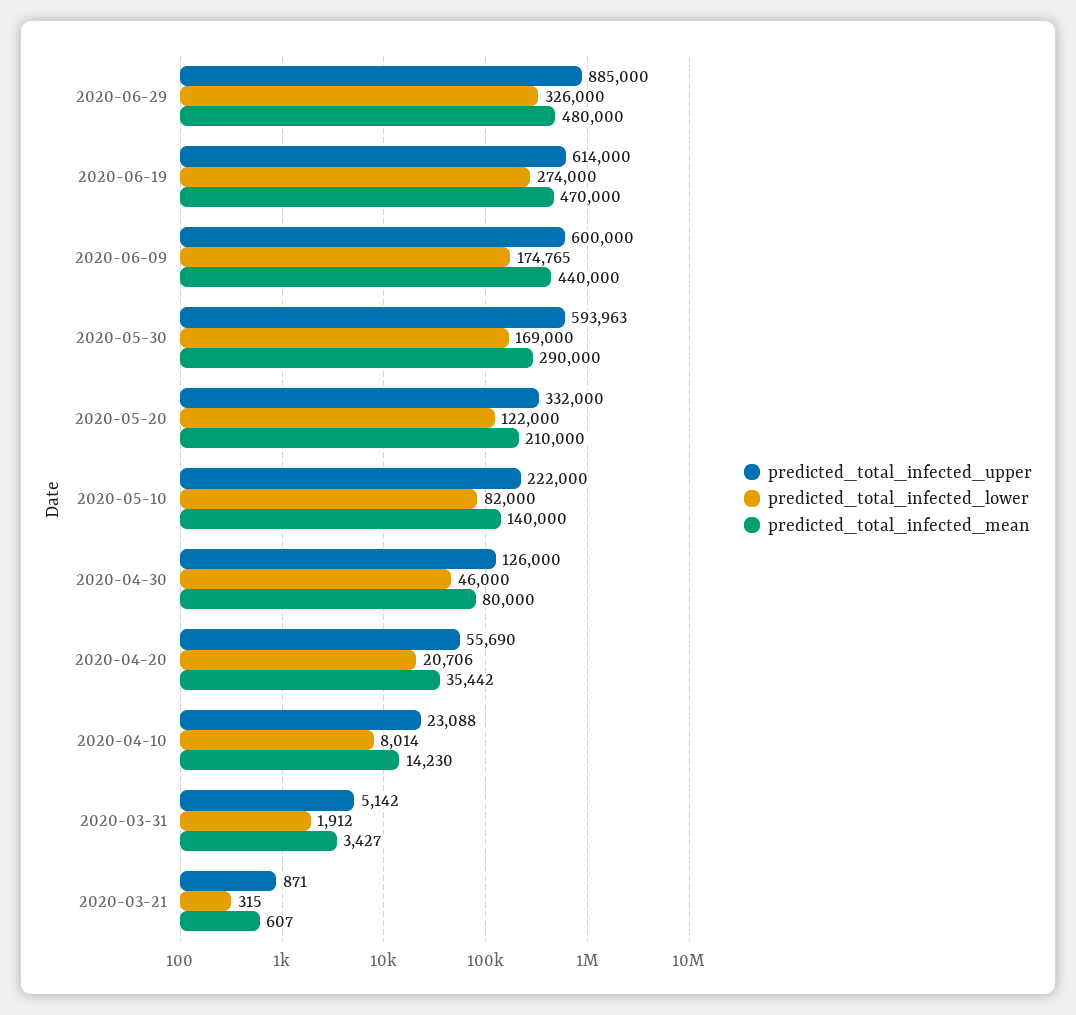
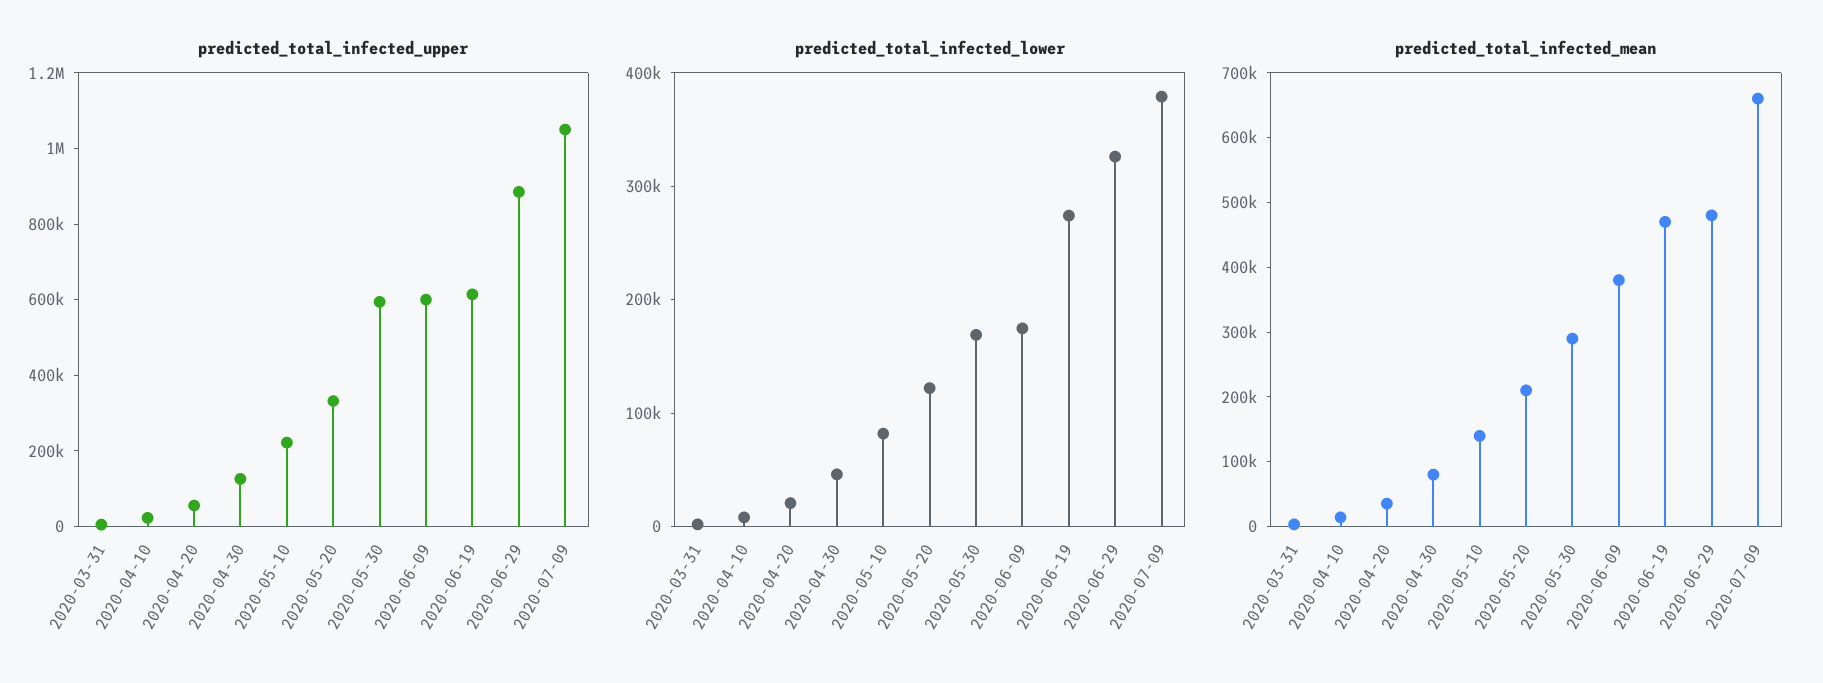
predicted_total_infected_mean, 2020-06-09: 440000 -> 380000
predicted_total_infected_upper, 2020-03-21: 871 -> none
predicted_total_infected_lower, 2020-03-21: 315 -> none
predicted_total_infected_mean, 2020-03-21: 607 -> none
predicted_total_infected_upper, 2020-07-09: none -> 1050000
predicted_total_infected_lower, 2020-07-09: none -> 380000
predicted_total_infected_mean, 2020-07-09: none -> 660000

